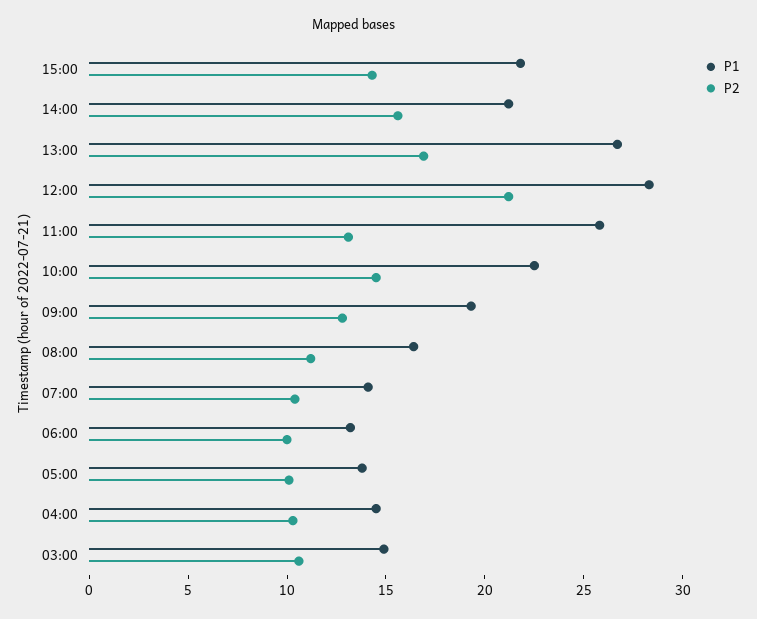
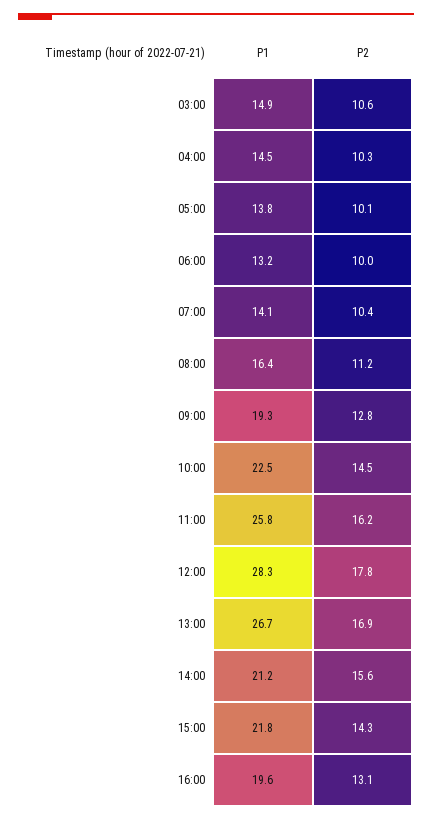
P2, 12:00: 21 -> 17.8
P2, 11:00: 13 -> 16.2
P1, 16:00: none -> 19.6
P2, 16:00: none -> 13.1

